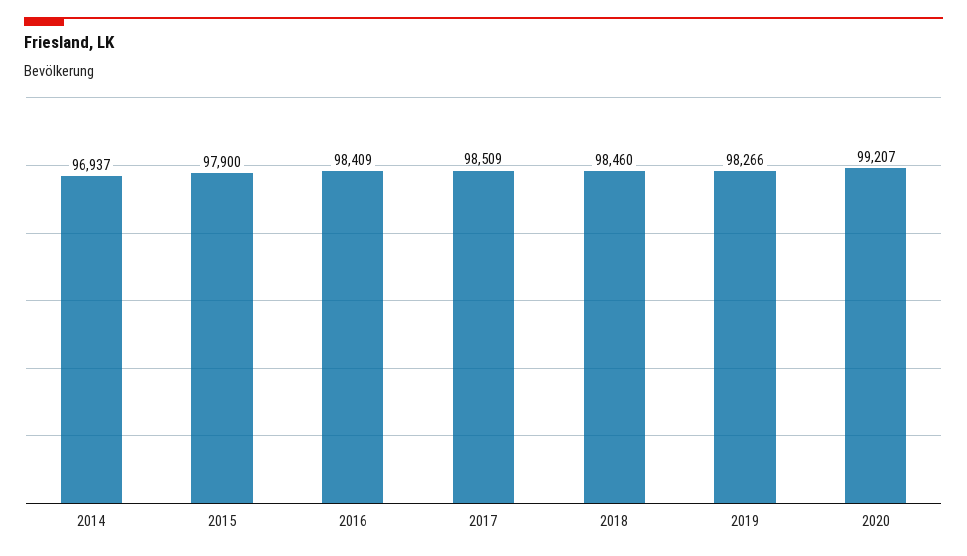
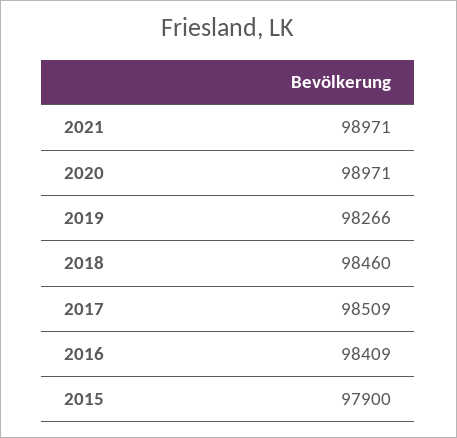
2014: 96937 -> none
2020: 99207 -> 98971
2021: none -> 98971

